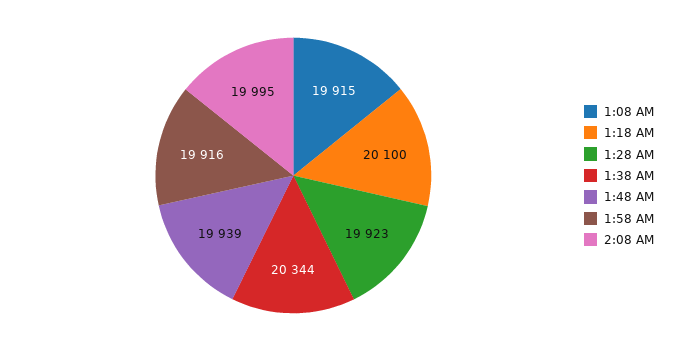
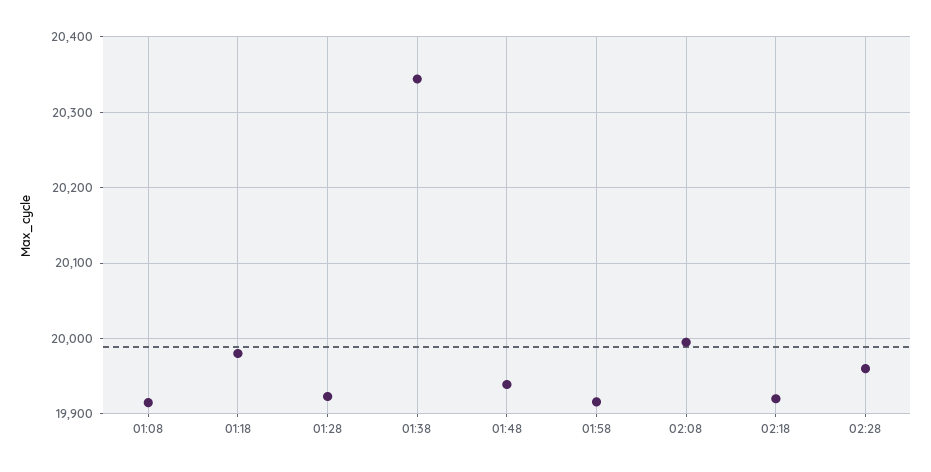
1:18 AM: 20100 -> 19980
02:18: none -> 19920
02:28: none -> 19960

